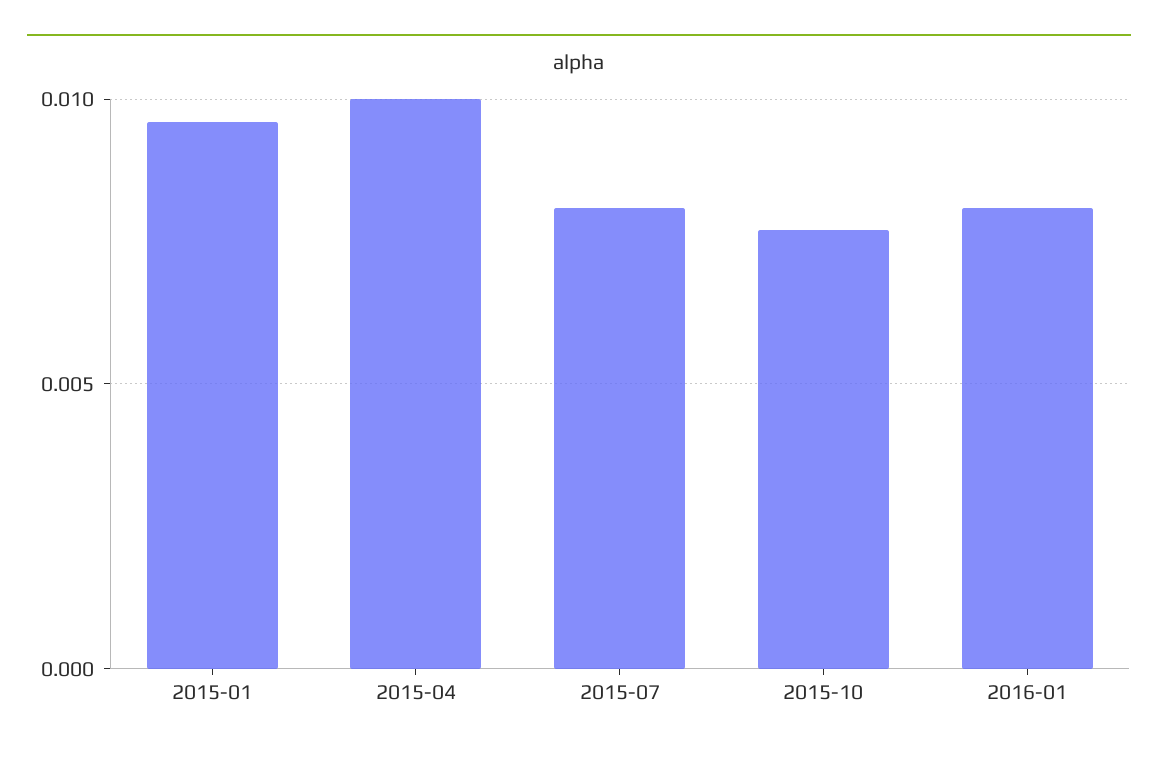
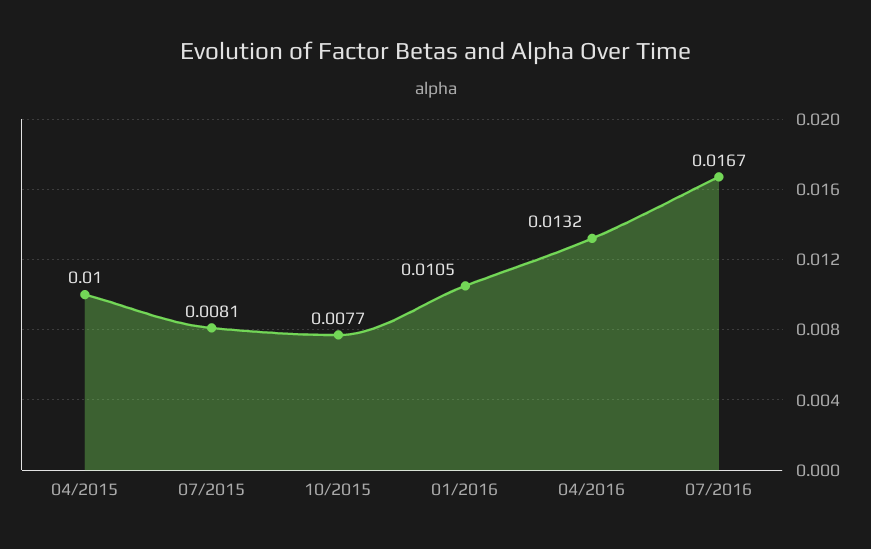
2015-01: 0.0095 -> none
2016-01: 0.008 -> 0.0105
04/2016: none -> 0.0132
07/2016: none -> 0.0167

